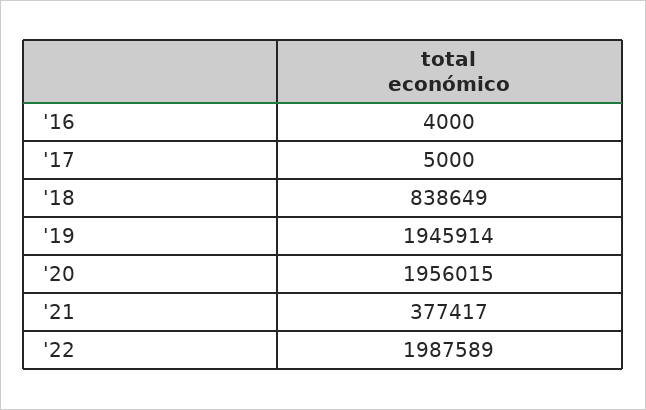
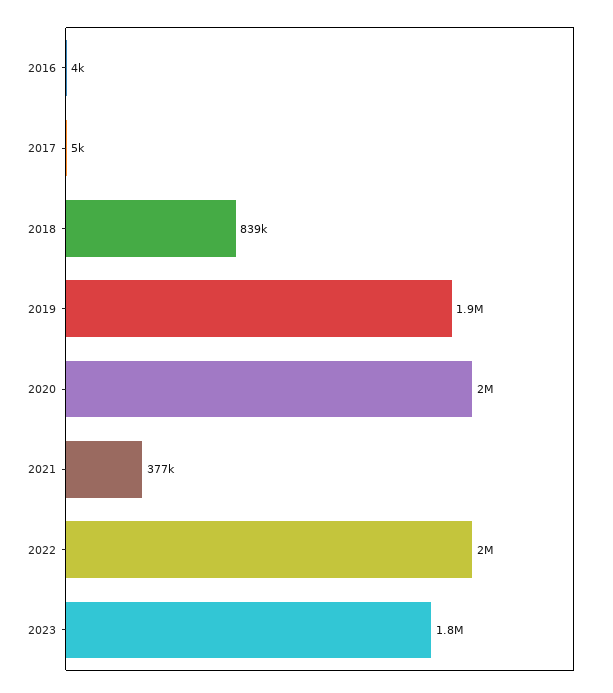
2023: none -> 1800000

